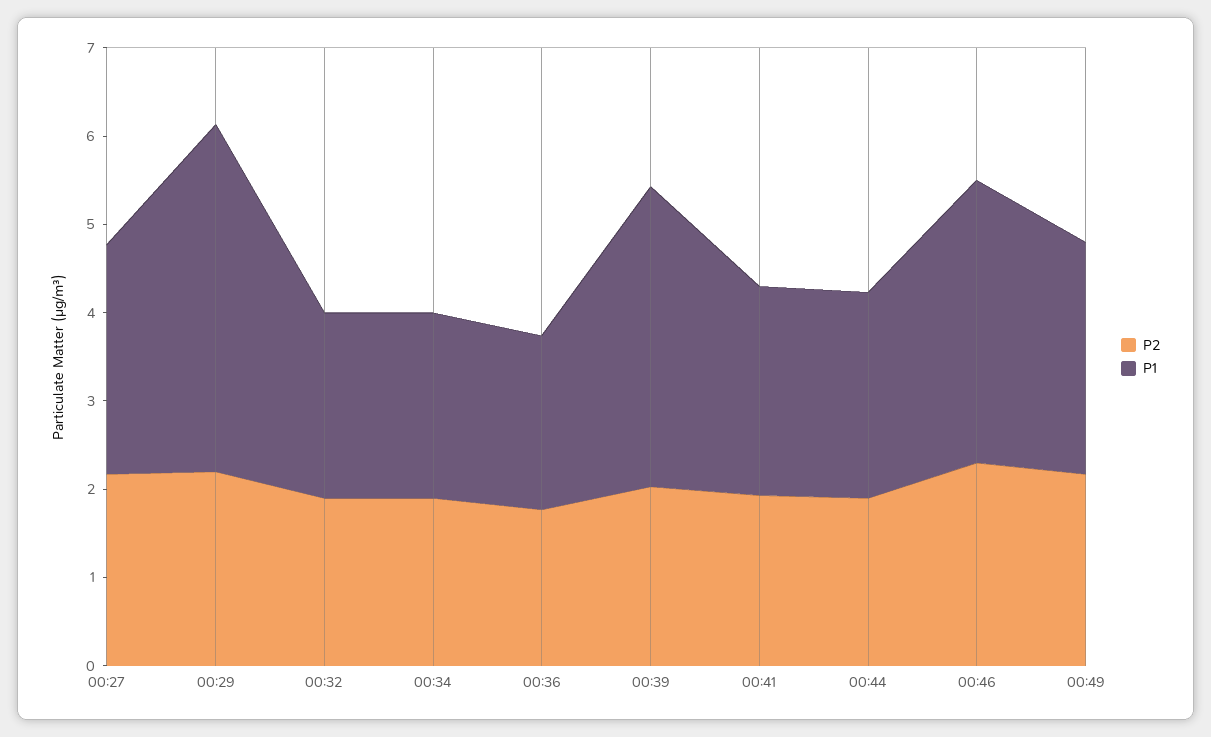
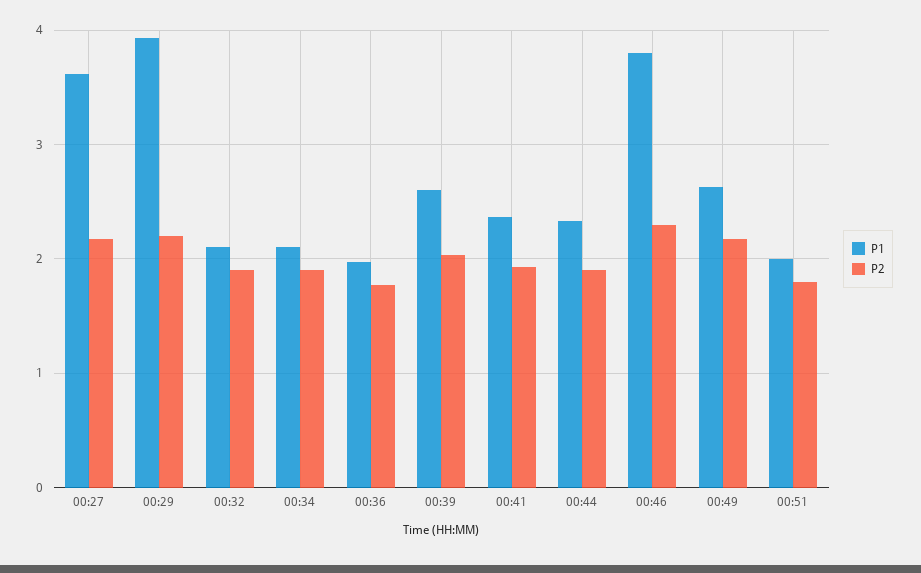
P1, 00:27: 2.6 -> 3.6
P1, 00:39: 3.4 -> 2.6
P1, 00:46: 3.2 -> 3.8
P1, 00:51: none -> 2
P2, 00:51: none -> 1.8

